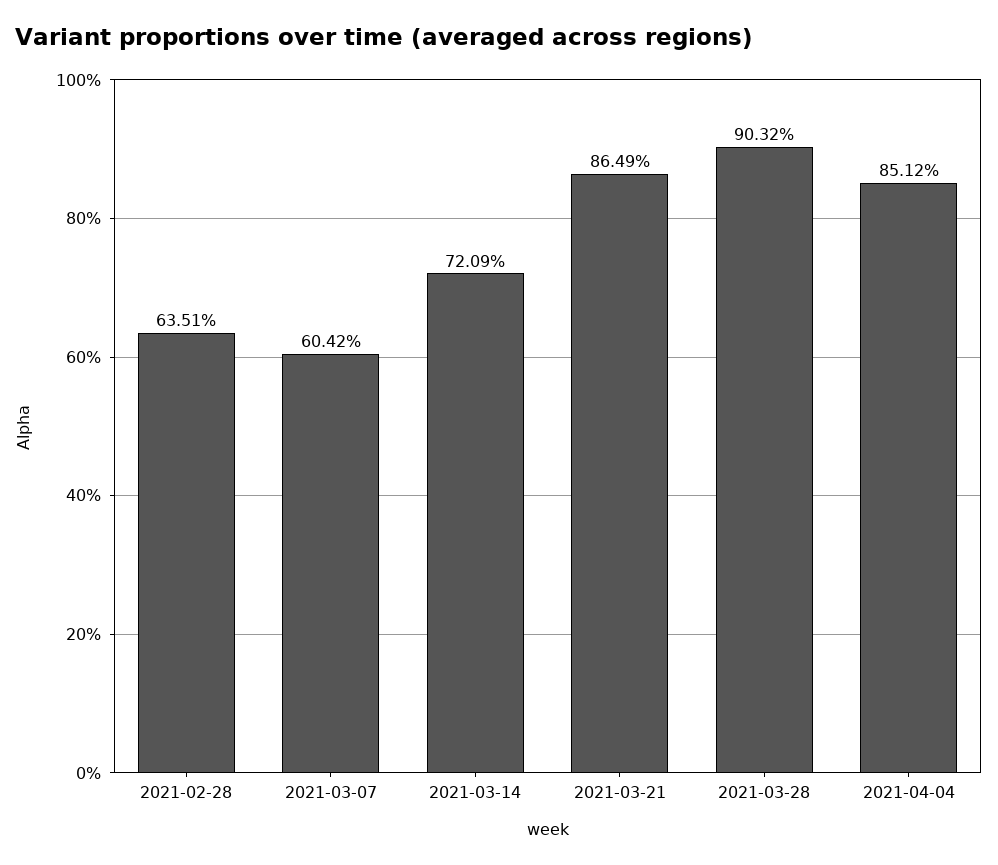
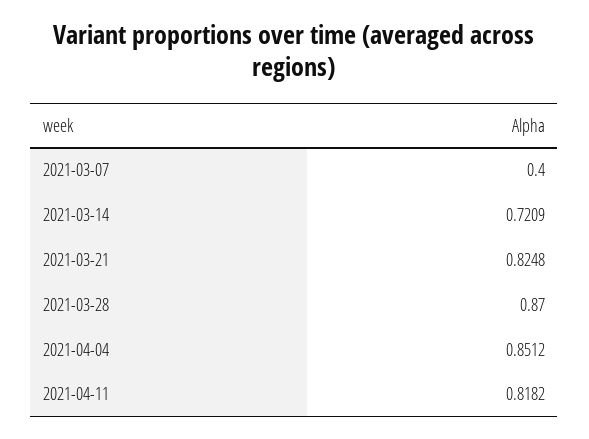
2021-02-28: 0.6351 -> none
2021-03-07: 0.6042 -> 0.4
2021-03-21: 0.8649 -> 0.8248
2021-03-28: 0.9032 -> 0.87
2021-04-11: none -> 0.8182

